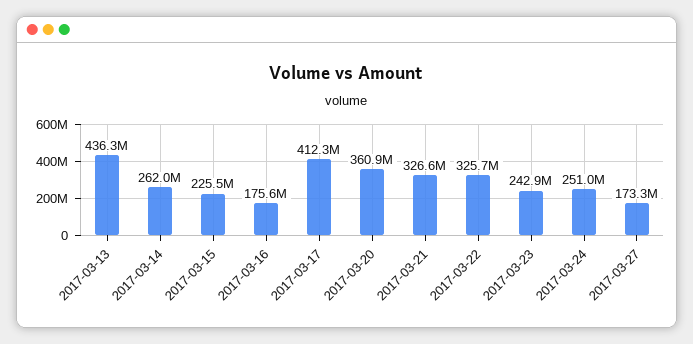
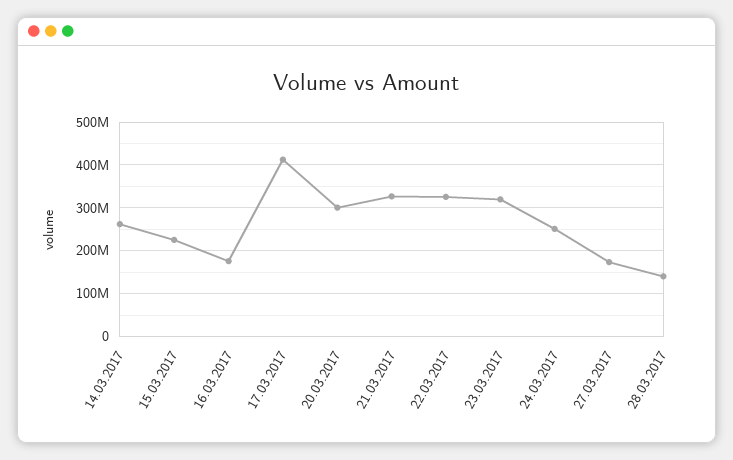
2017-03-13: 436300000 -> none
2017-03-20: 360900000 -> 300000000
2017-03-23: 242900000 -> 320000000
28.03.2017: none -> 140000000

